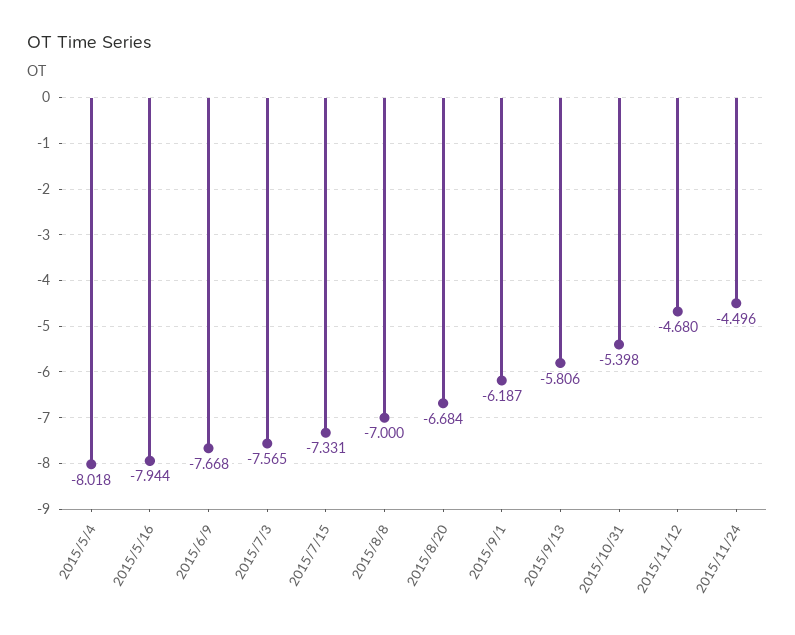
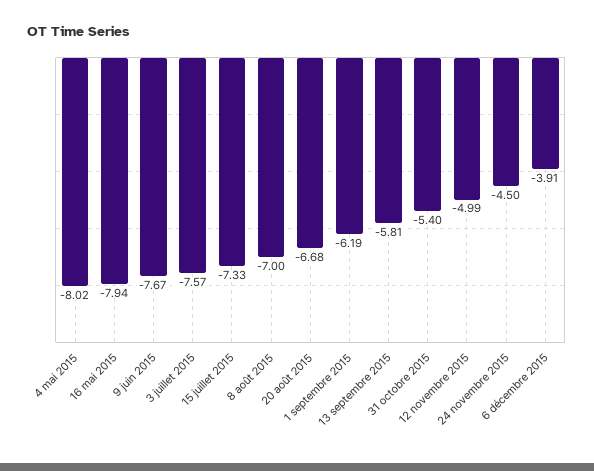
2015/11/12: -4.68 -> -4.99
6 décembre 2015: none -> -3.91

